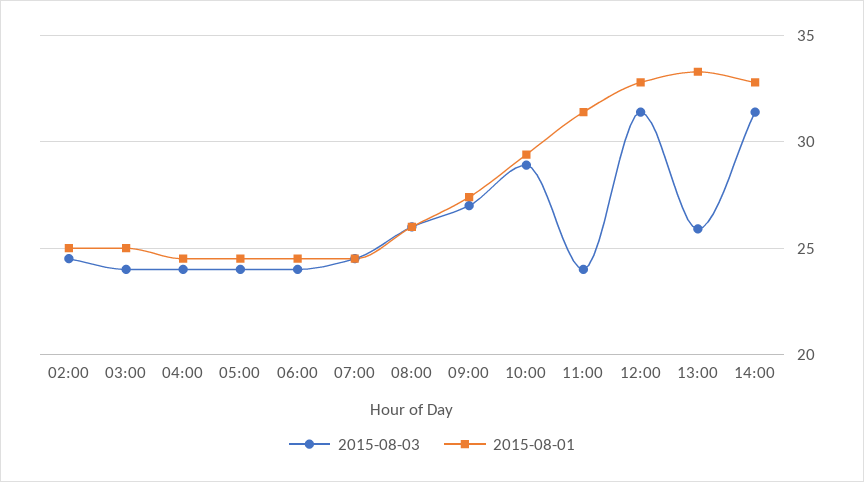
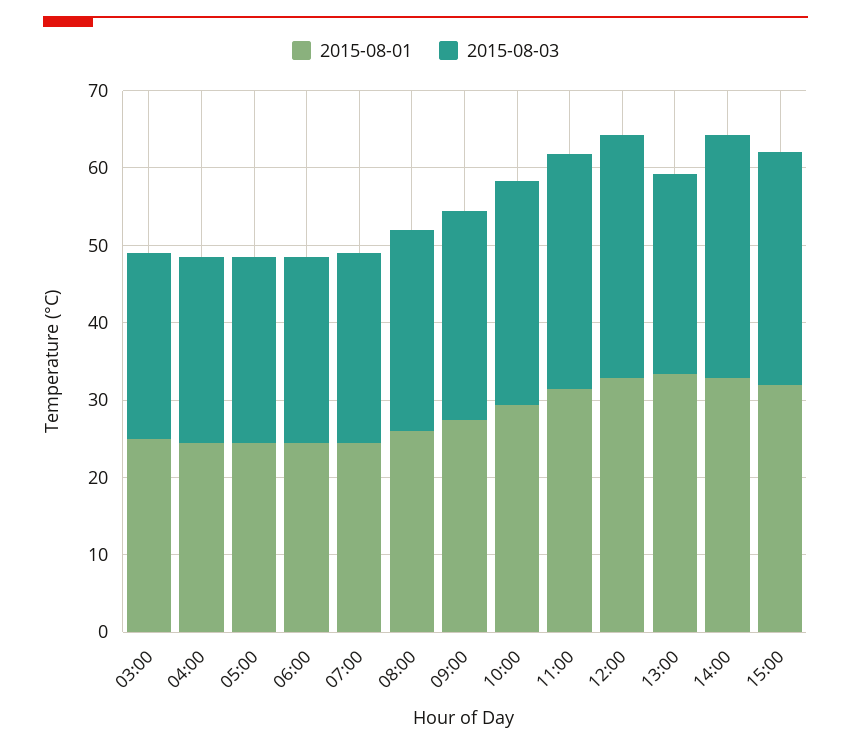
2015-08-03, 02:00: 24.5 -> none
2015-08-01, 02:00: 25 -> none
2015-08-03, 11:00: 24 -> 30
2015-08-01, 15:00: none -> 32
2015-08-03, 15:00: none -> 30

